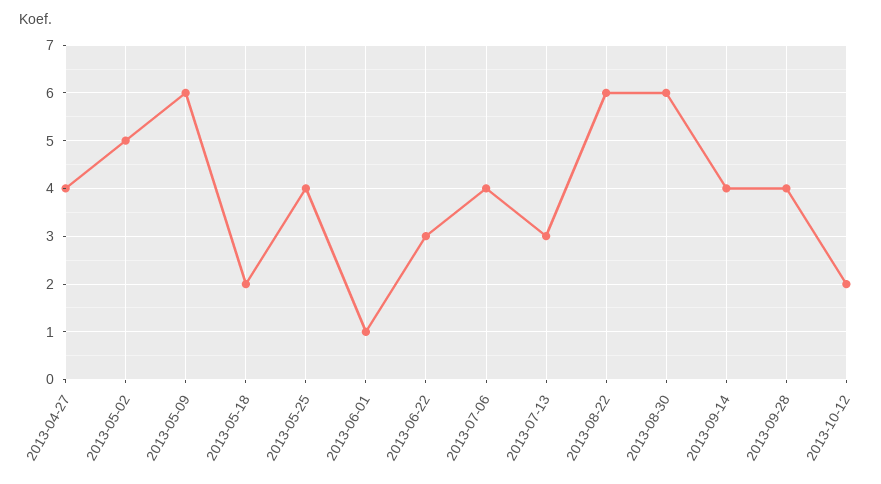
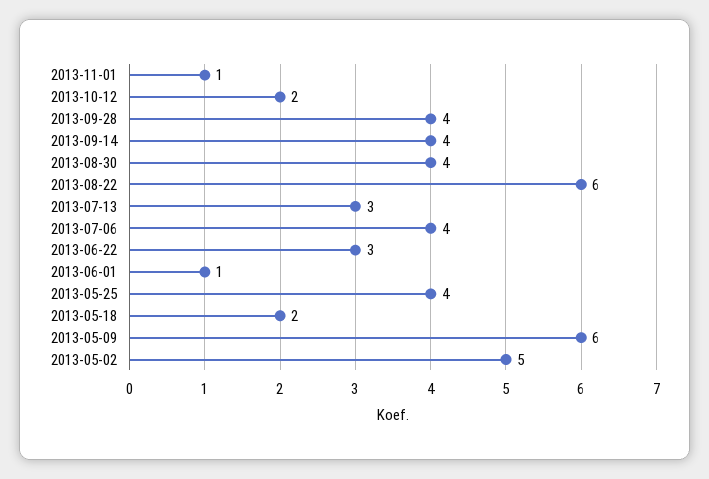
2013-04-27: 4 -> none
2013-08-30: 6 -> 4
2013-11-01: none -> 1

